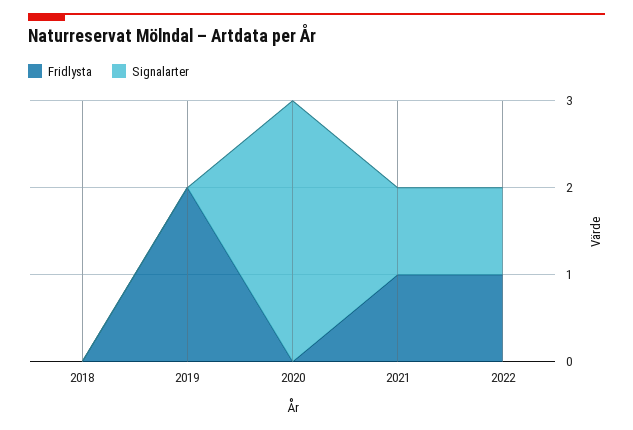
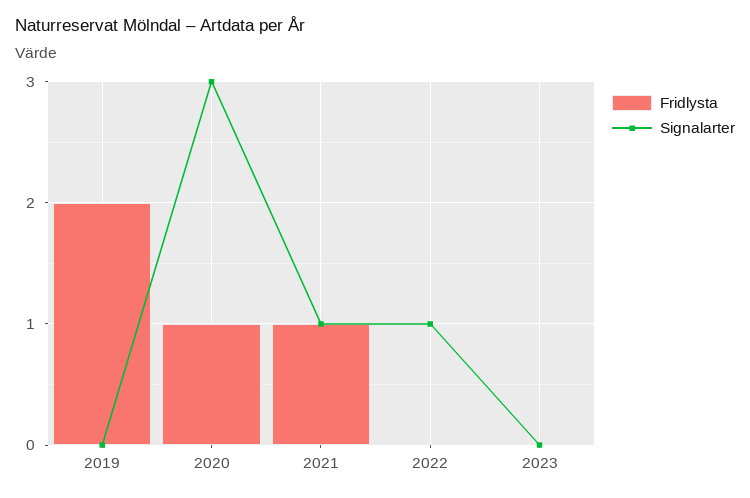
Fridlysta, 2018: 0 -> none
Signalarter, 2018: 0 -> none
Fridlysta, 2020: 0 -> 1
Fridlysta, 2022: 1 -> 0
Fridlysta, 2023: none -> 0
Signalarter, 2023: none -> 0

